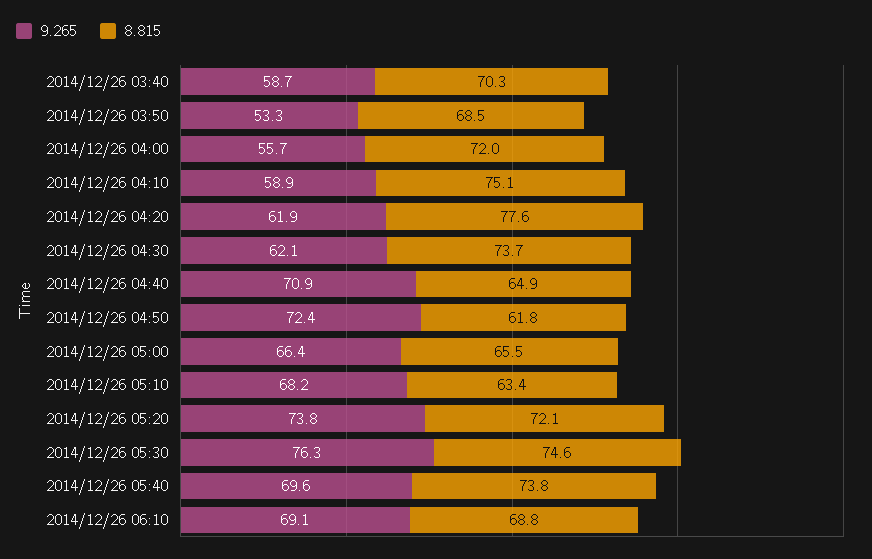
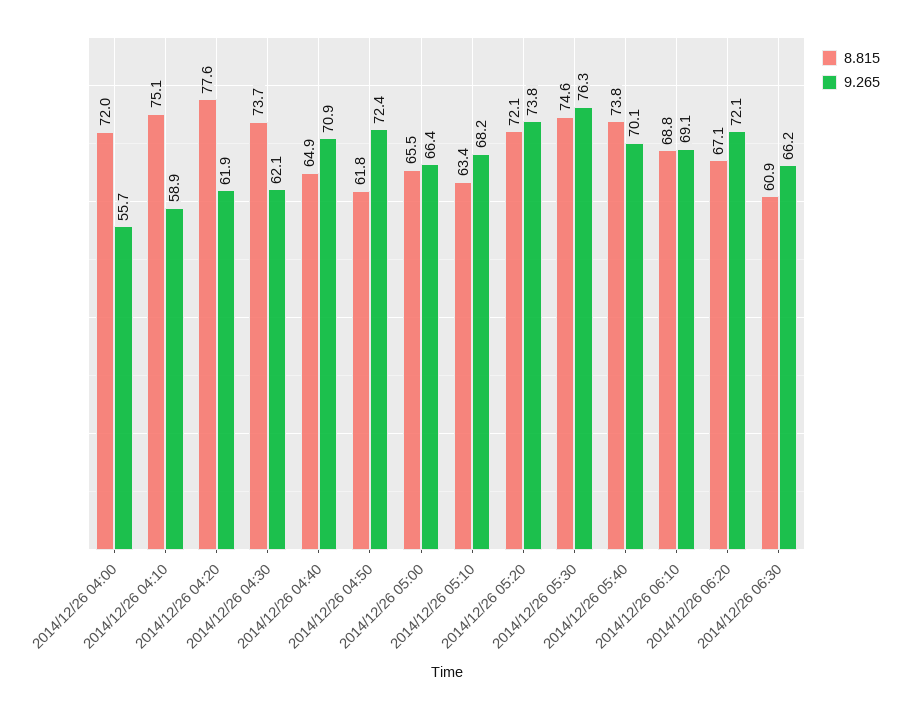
9.265, 2014/12/26 03:40: 58.7 -> none
8.815, 2014/12/26 03:40: 70.3 -> none
9.265, 2014/12/26 03:50: 53.3 -> none
8.815, 2014/12/26 03:50: 68.5 -> none
9.265, 2014/12/26 05:40: 69.6 -> 70.1
8.815, 2014/12/26 06:20: none -> 67.1
9.265, 2014/12/26 06:20: none -> 72.1
8.815, 2014/12/26 06:30: none -> 60.9
9.265, 2014/12/26 06:30: none -> 66.2

